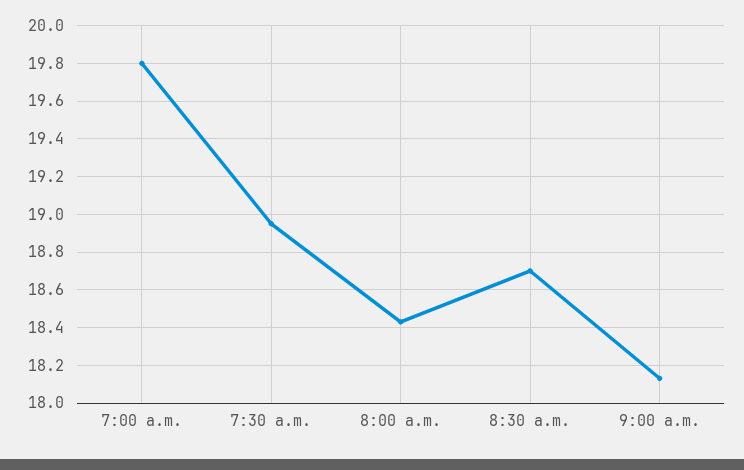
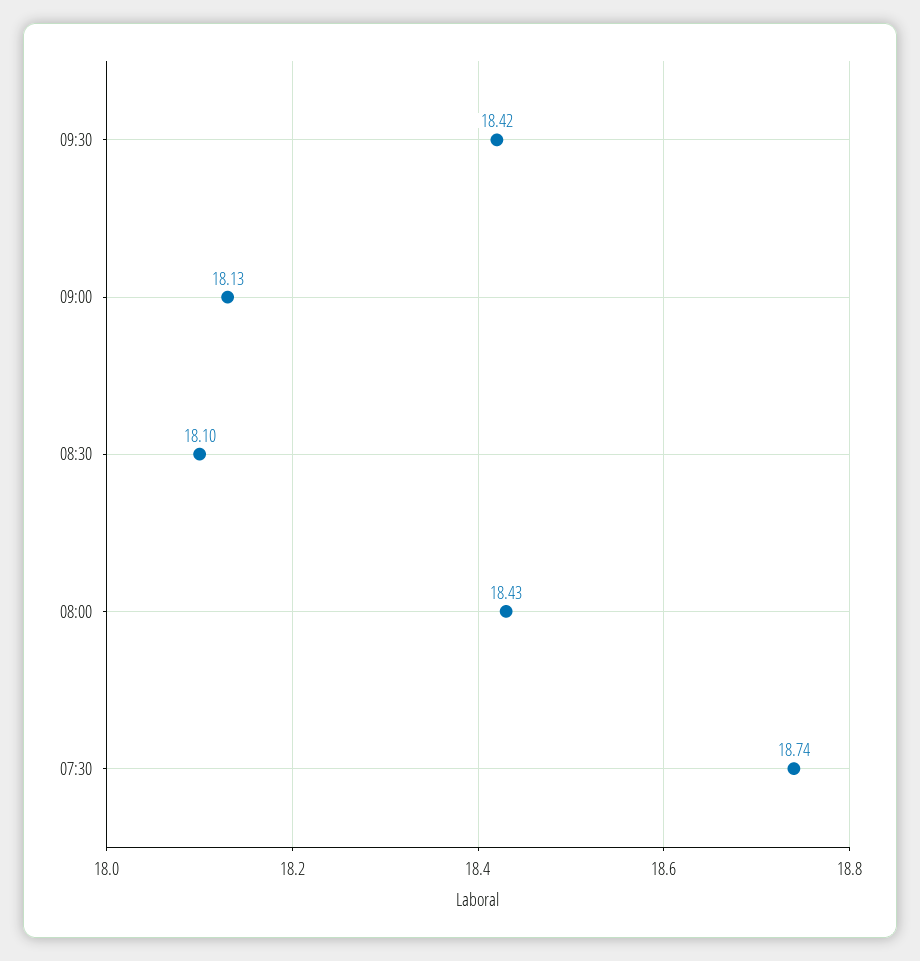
7:00 a.m.: 19.8 -> none
7:30 a.m.: 18.95 -> 18.74
8:30 a.m.: 18.7 -> 18.1
09:30: none -> 18.42

